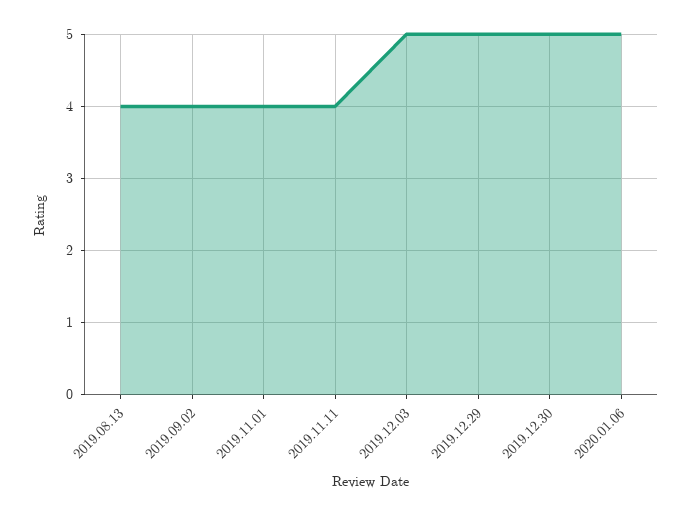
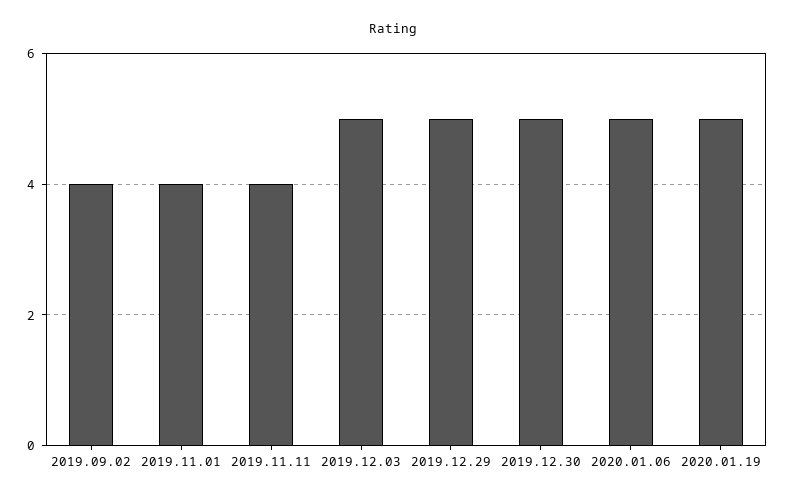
2019.08.13: 4 -> none
2020.01.19: none -> 5

